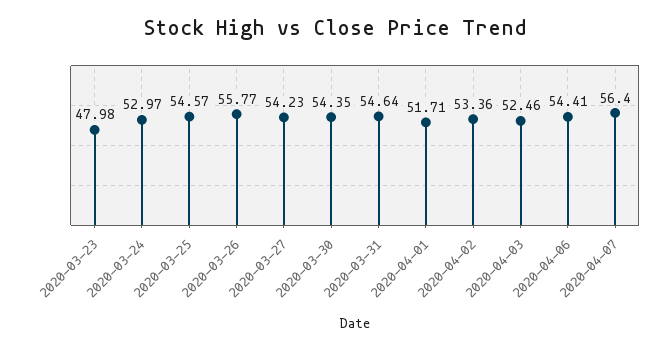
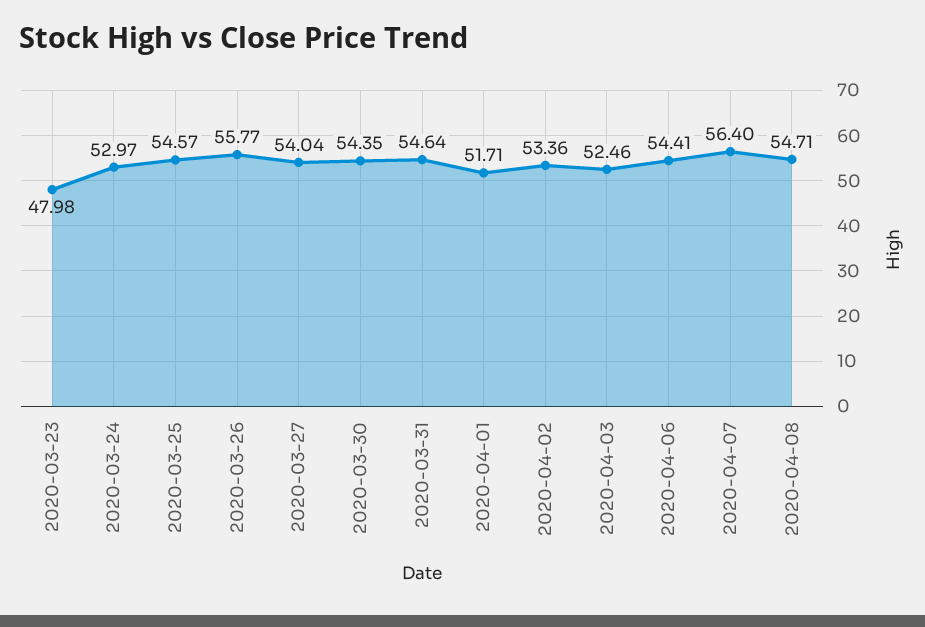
2020-03-27: 54.23 -> 54.04
2020-04-08: none -> 54.71

